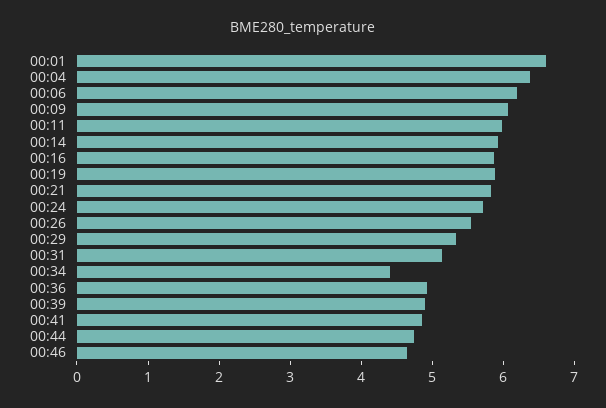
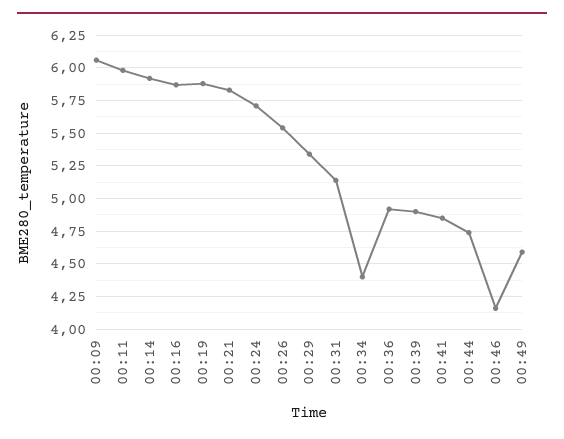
00:01: 6.6 -> none
00:04: 6.4 -> none
00:06: 6.2 -> none
00:46: 4.6 -> 4.15
00:49: none -> 4.6

